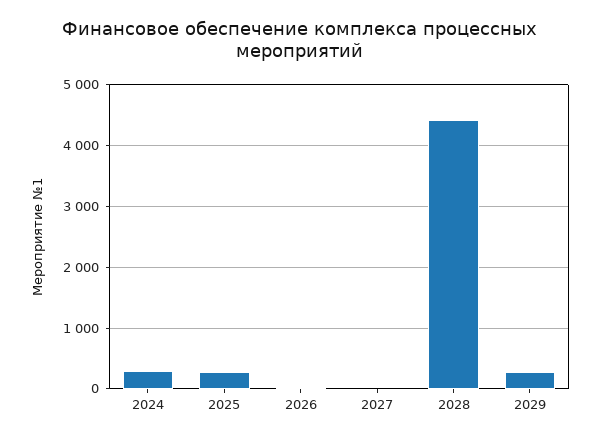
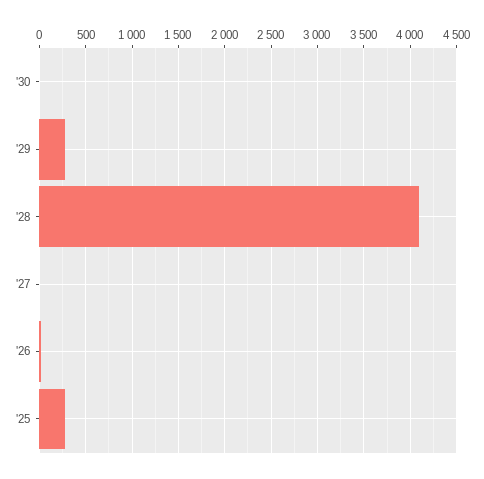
2024: 300 -> none
2028: 4400 -> 4100
'30: none -> 0

